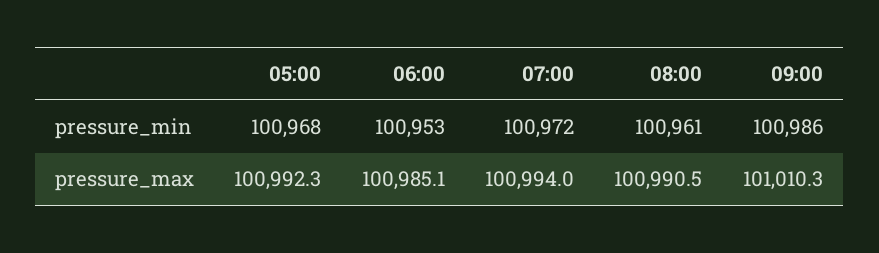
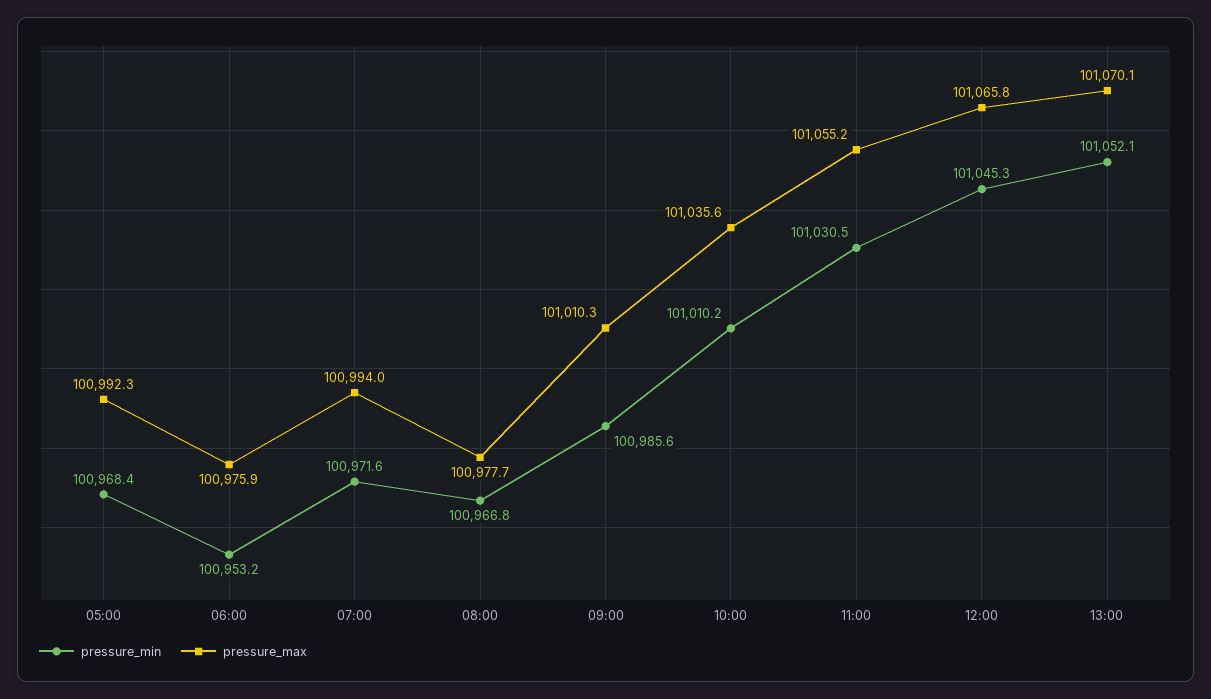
pressure_min, 08:00: 100961 -> 100966.8
pressure_max, 06:00: 100985.1 -> 100975.9
pressure_max, 08:00: 100990.5 -> 100977.7
pressure_min, 10:00: none -> 101010.2
pressure_max, 10:00: none -> 101035.6
pressure_min, 11:00: none -> 101030.5
pressure_max, 11:00: none -> 101055.2
pressure_min, 12:00: none -> 101045.3
pressure_max, 12:00: none -> 101065.8
pressure_min, 13:00: none -> 101052.1
pressure_max, 13:00: none -> 101070.1

